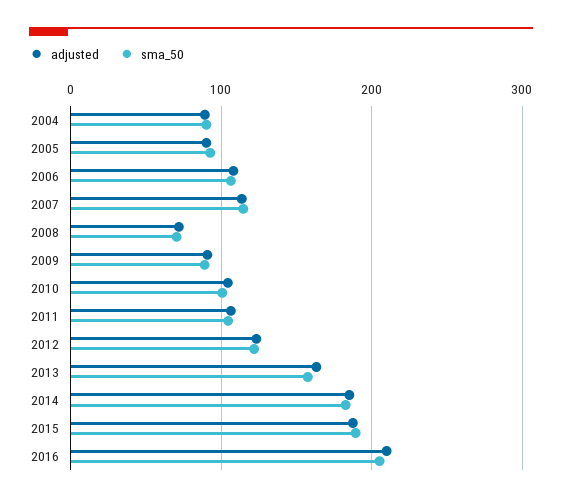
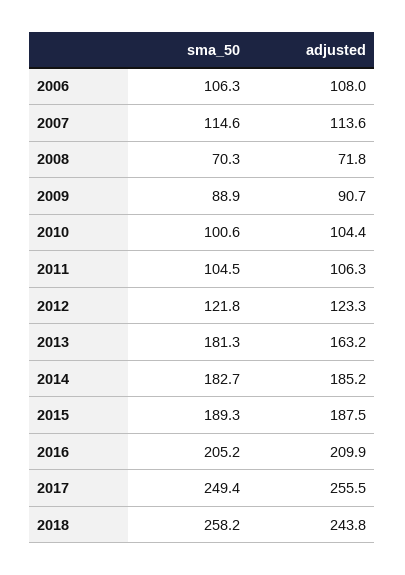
adjusted, 2004: 90 -> none
sma_50, 2004: 90 -> none
adjusted, 2005: 90 -> none
sma_50, 2005: 90 -> none
sma_50, 2013: 160 -> 181.3
sma_50, 2017: none -> 249.4
adjusted, 2017: none -> 255.5
sma_50, 2018: none -> 258.2
adjusted, 2018: none -> 243.8

